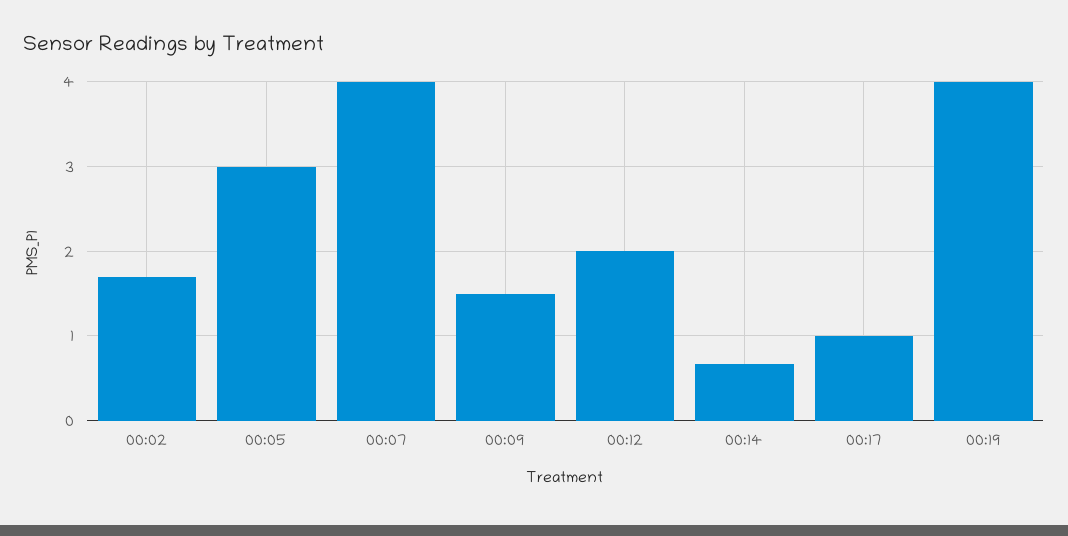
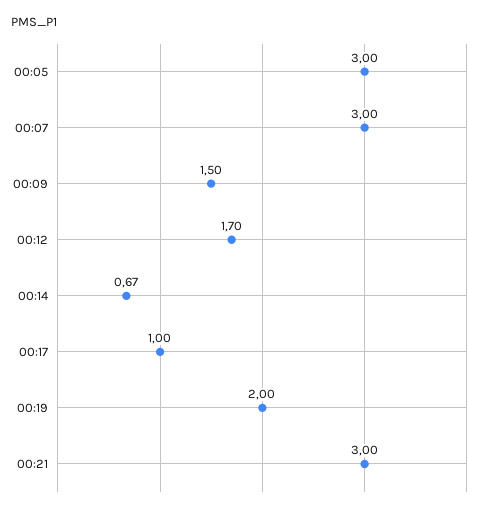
00:02: 1.7 -> none
00:07: 4 -> 3
00:12: 2 -> 1.7
00:19: 4 -> 2
00:21: none -> 3

